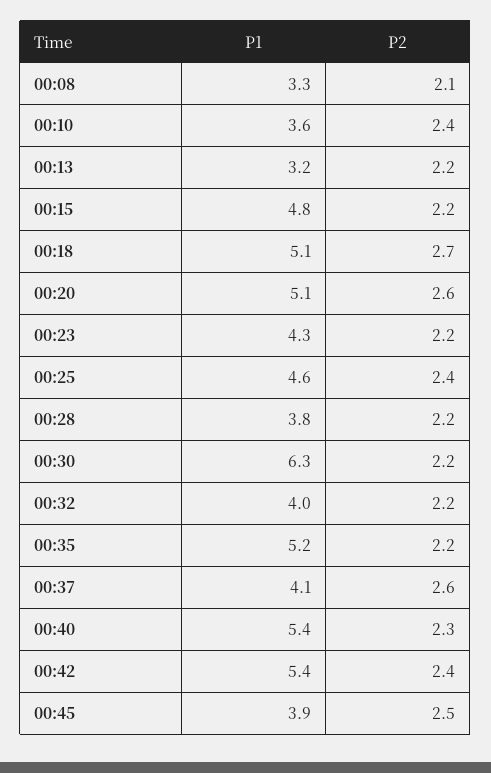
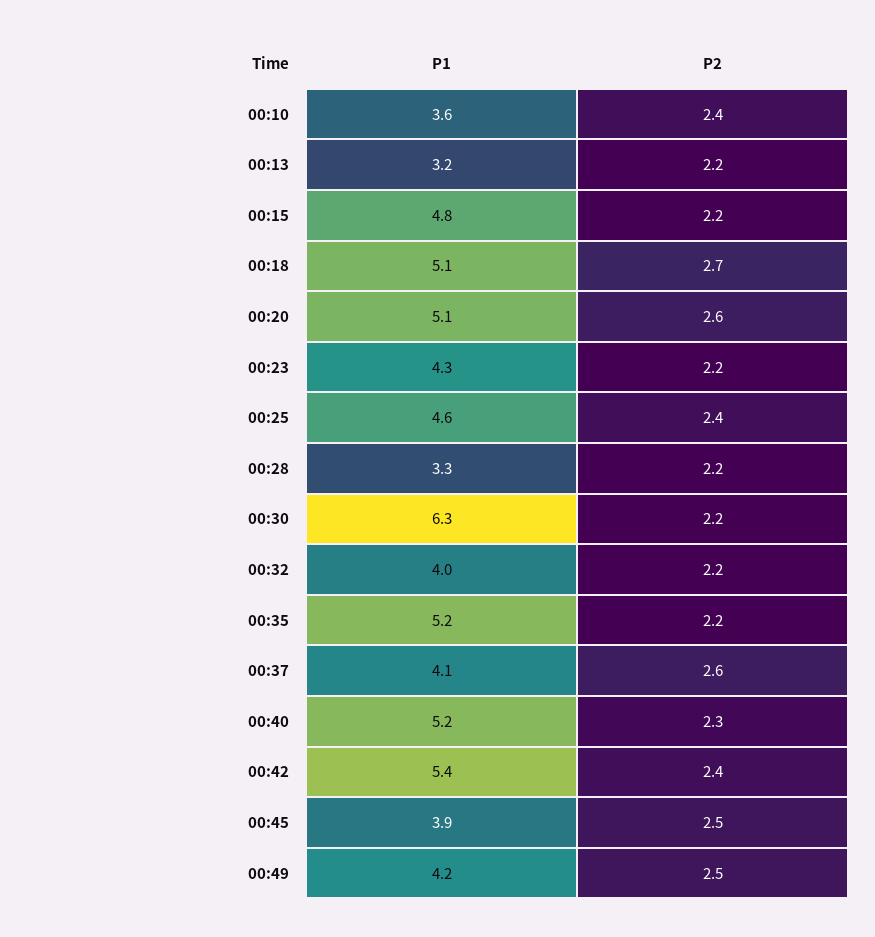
P1, 00:08: 3.3 -> none
P2, 00:08: 2.1 -> none
P1, 00:28: 3.8 -> 3.3
P1, 00:40: 5.4 -> 5.2
P1, 00:49: none -> 4.2
P2, 00:49: none -> 2.5

